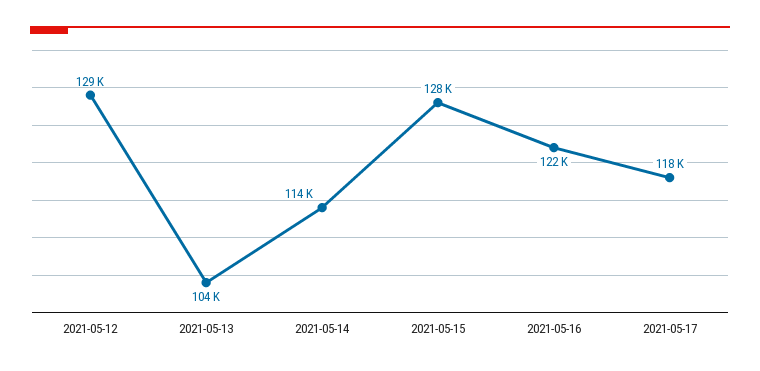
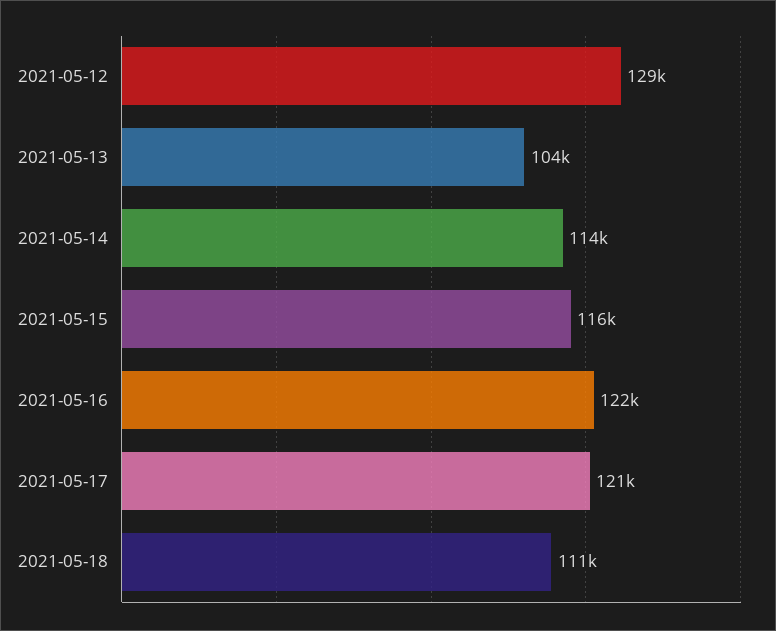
2021-05-15: 128000 -> 116000
2021-05-17: 118000 -> 121000
2021-05-18: none -> 111000

